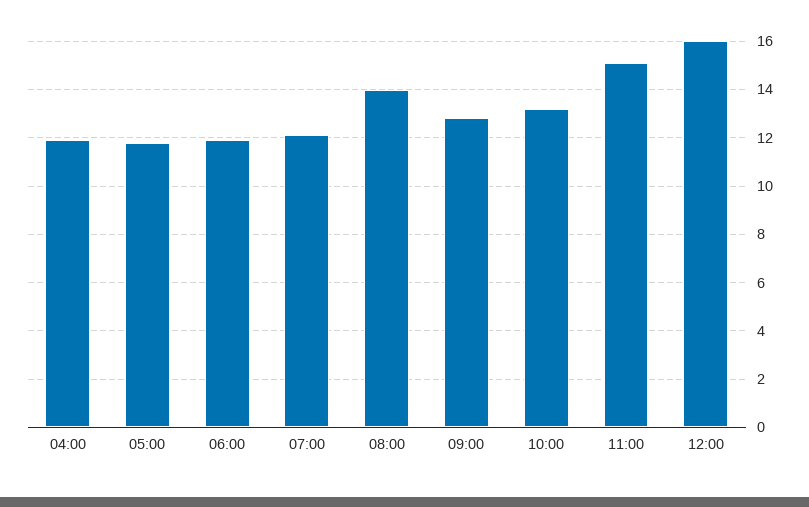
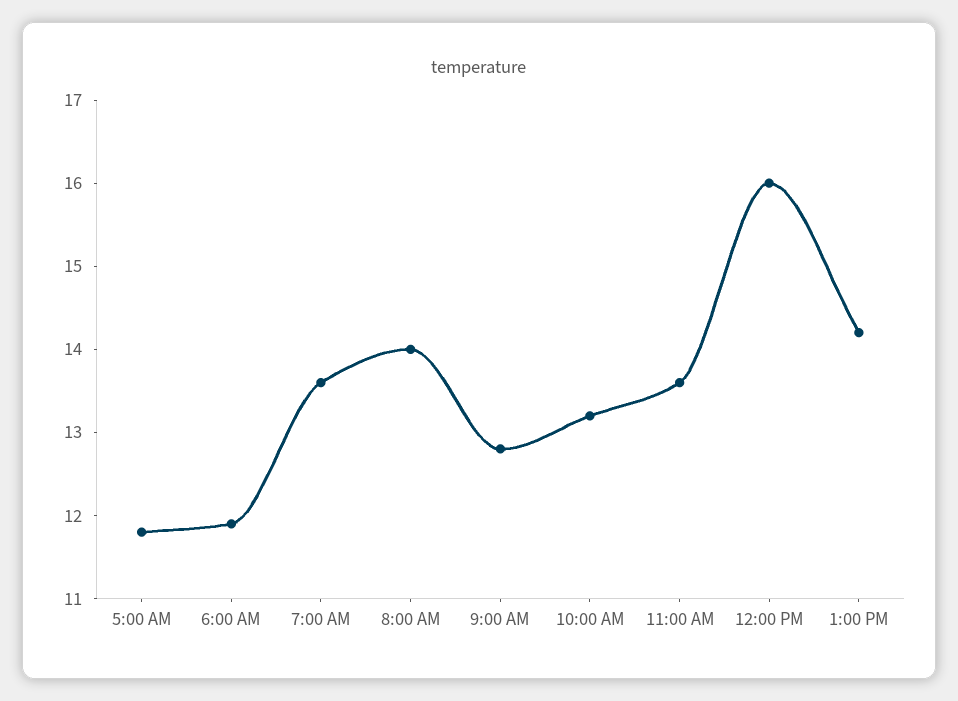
04:00: 12 -> none
07:00: 12 -> 13.6
11:00: 15 -> 13.6
1:00 PM: none -> 14.2

